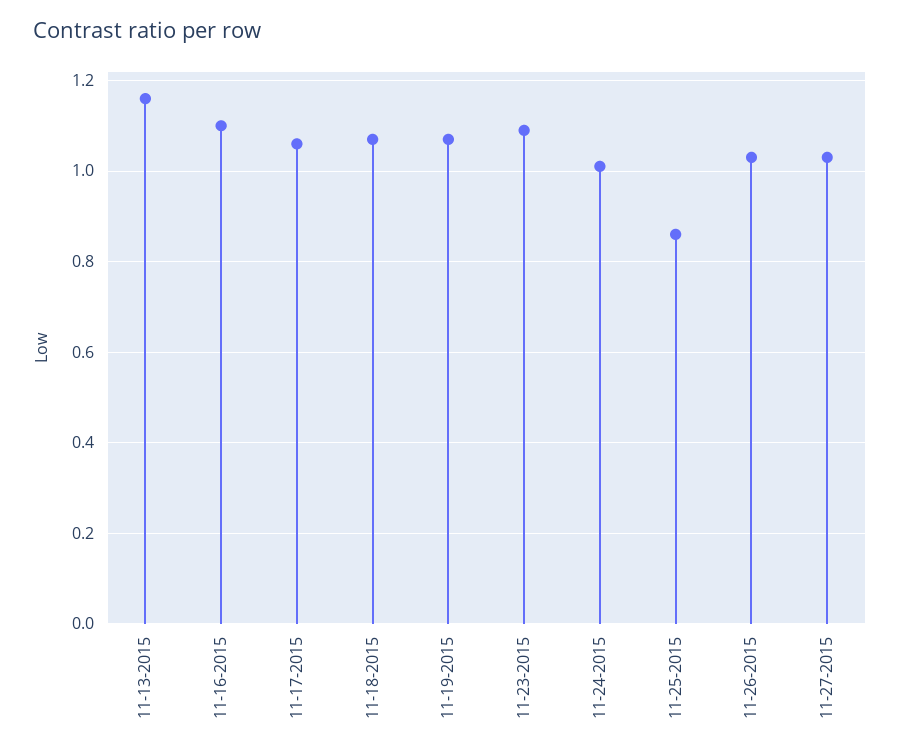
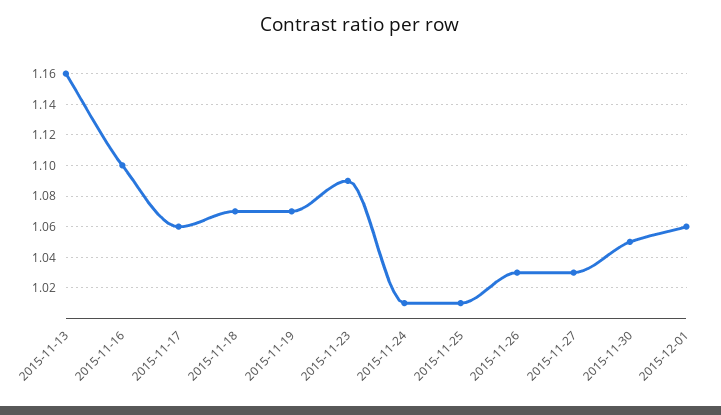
11-25-2015: 0.85 -> 1.01
2015-11-30: none -> 1.05
2015-12-01: none -> 1.06

